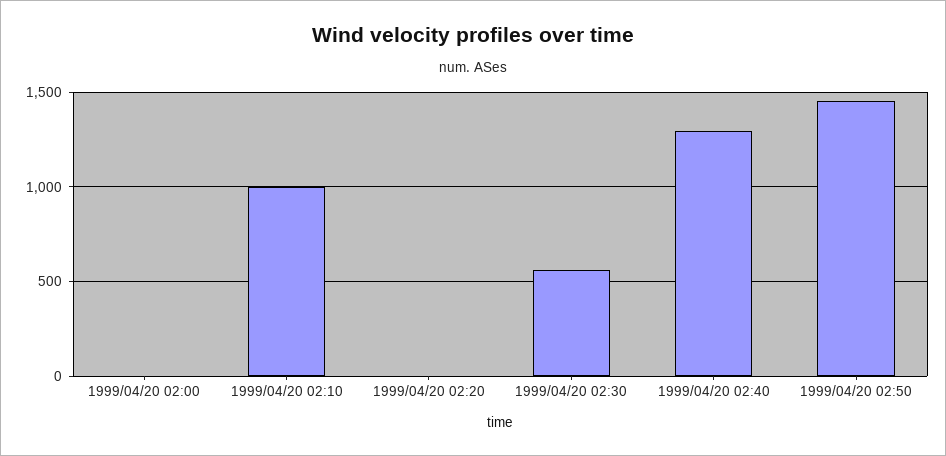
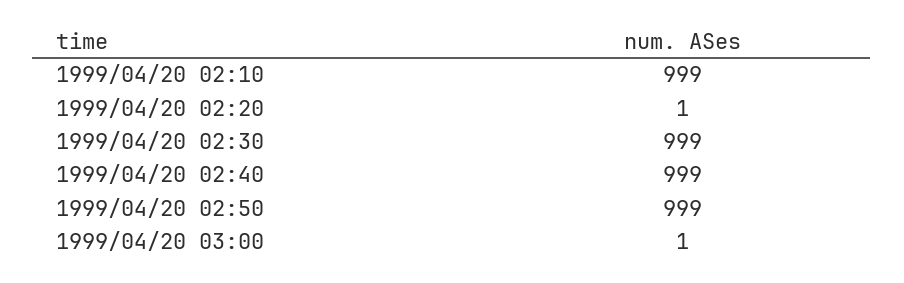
1999/04/20 02:00: 0 -> none
1999/04/20 02:30: 550 -> 999
1999/04/20 02:40: 1300 -> 999
1999/04/20 02:50: 1450 -> 999
1999/04/20 03:00: none -> 1

